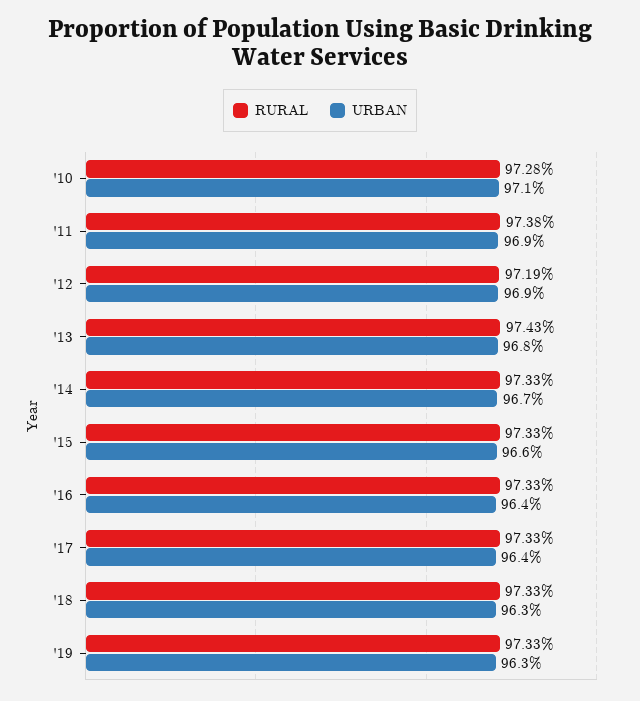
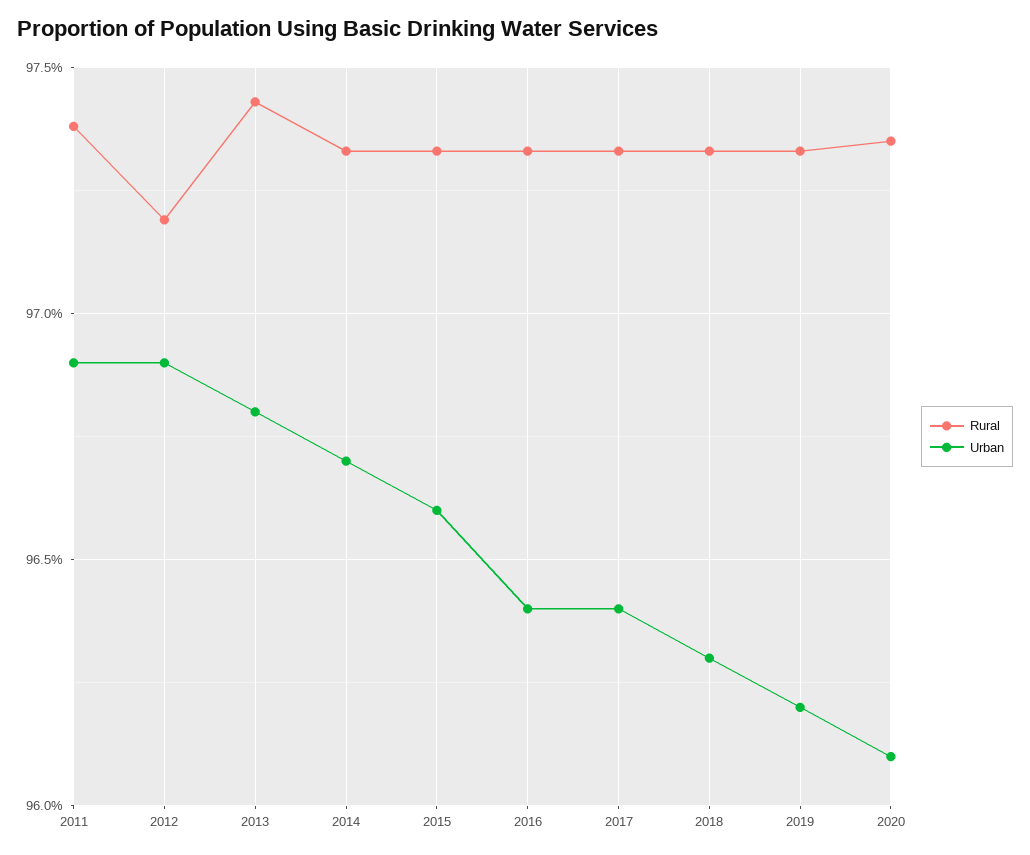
RURAL, '10: 97.28 -> none
URBAN, '10: 97.1 -> none
URBAN, '19: 96.3 -> 96.2
RURAL, 2020: none -> 97.35
URBAN, 2020: none -> 96.1

